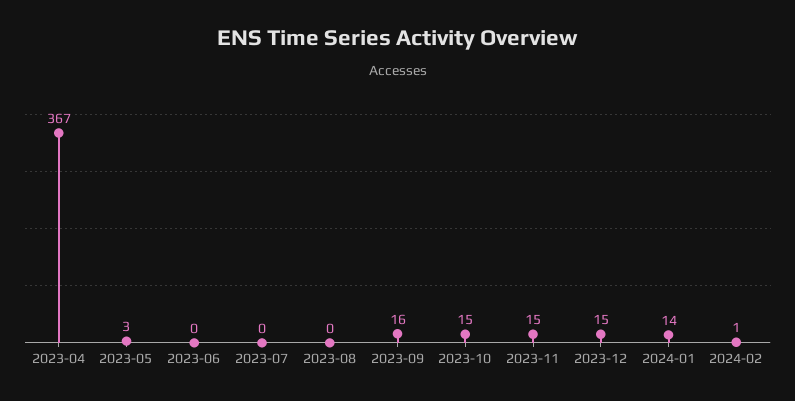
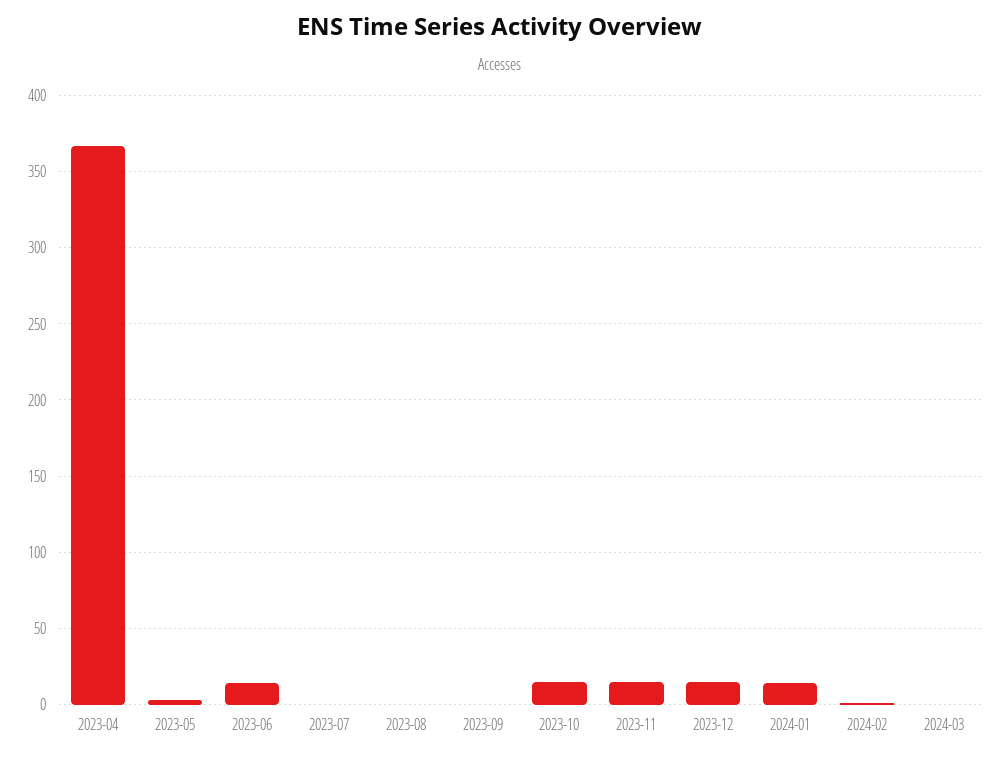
2023-06: 0 -> 15
2023-09: 16 -> 0
2024-03: none -> 0

